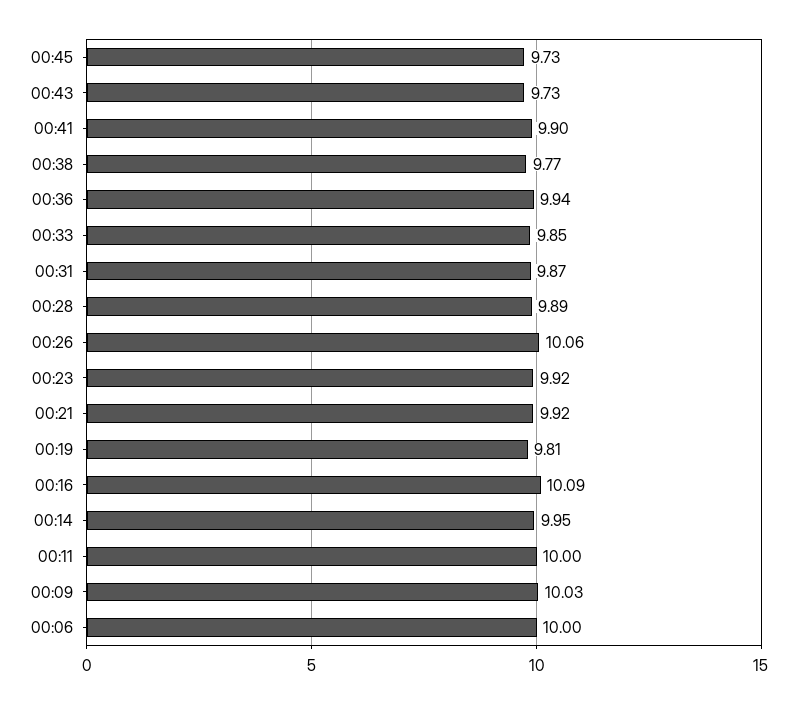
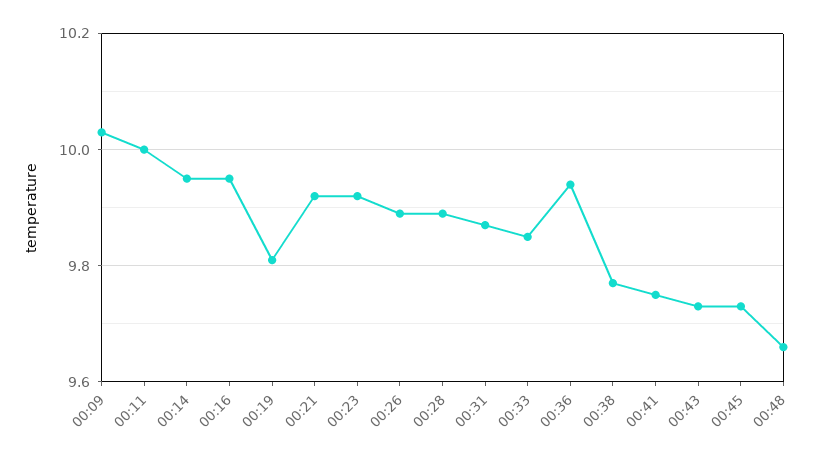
00:41: 9.9 -> 9.75
00:26: 10.06 -> 9.9
00:16: 10.09 -> 9.95
00:06: 10 -> none
00:48: none -> 9.65

